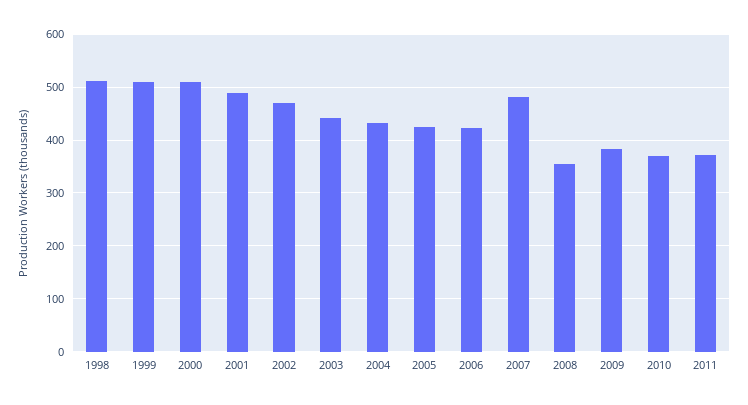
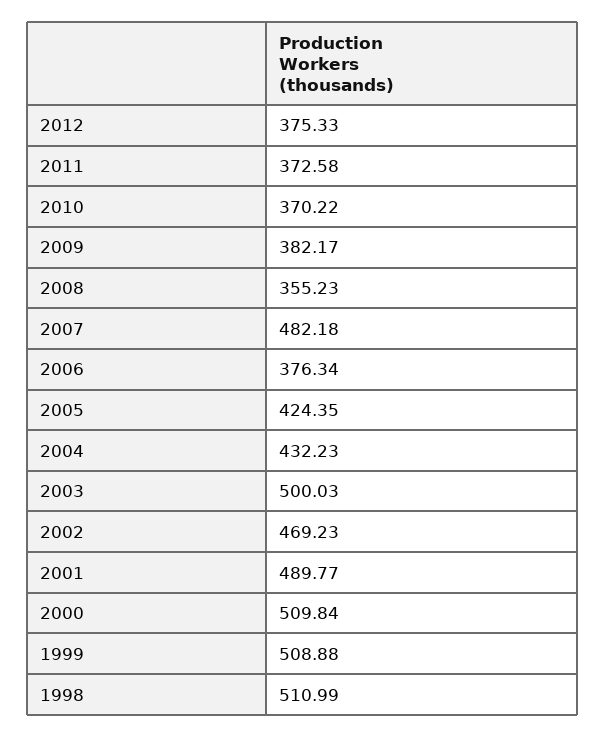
2003: 440 -> 500.03
2006: 420 -> 376.34
2012: none -> 375.33

